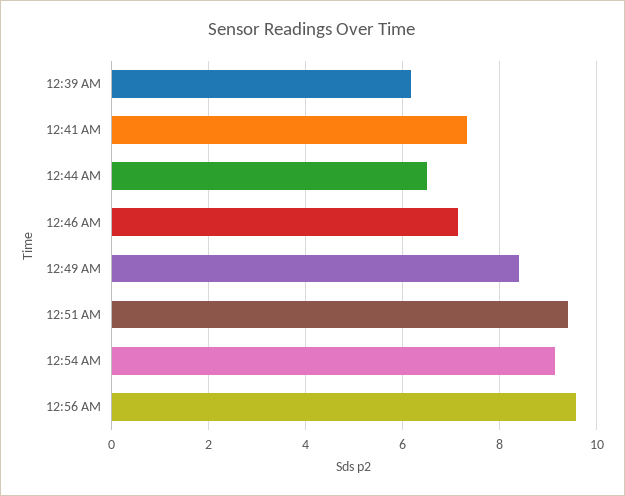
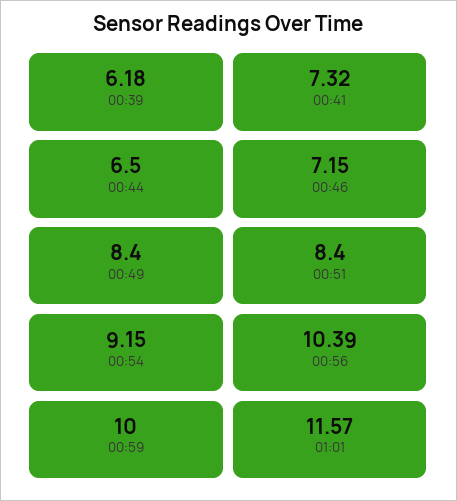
12:51 AM: 9.4 -> 8.4
12:56 AM: 9.6 -> 10.39
00:59: none -> 10
01:01: none -> 11.57

